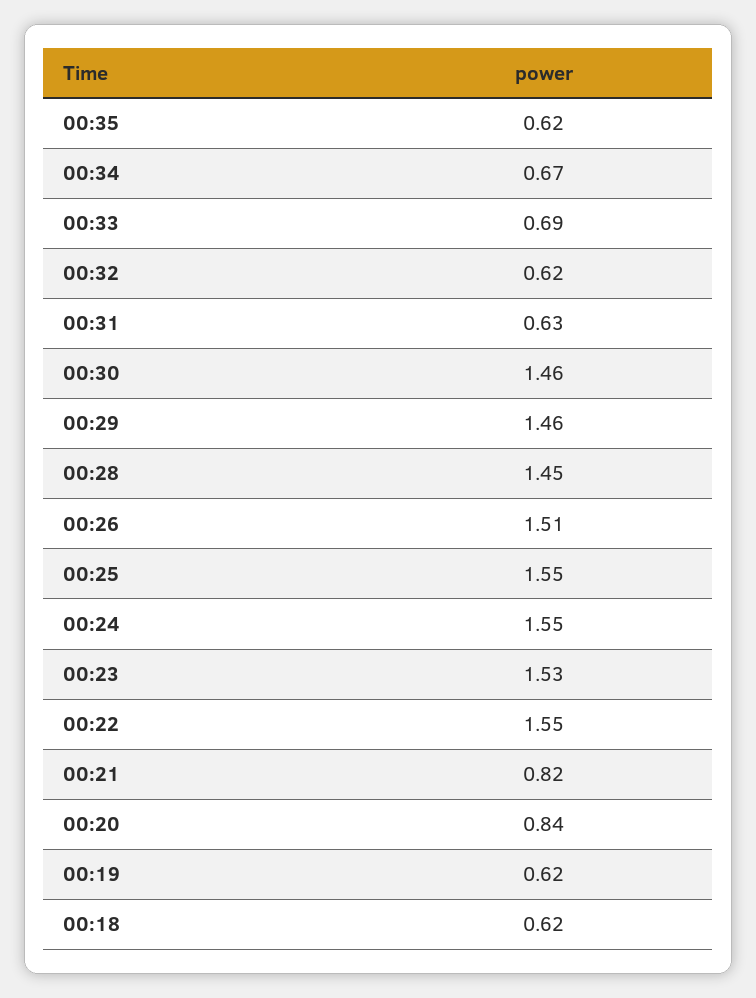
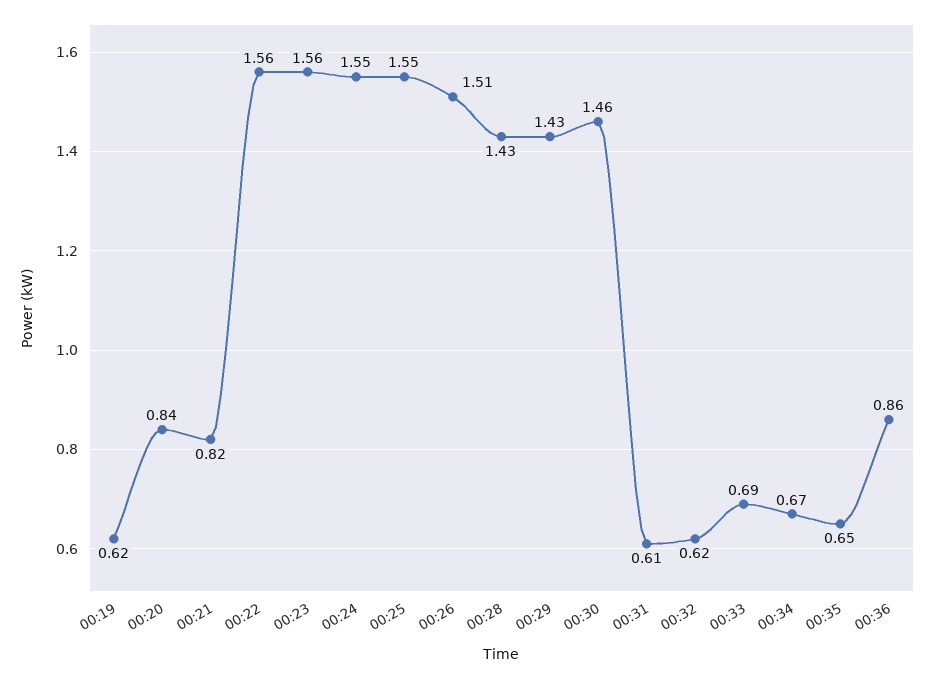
00:35: 0.62 -> 0.65
00:31: 0.63 -> 0.61
00:29: 1.46 -> 1.43
00:28: 1.45 -> 1.43
00:23: 1.53 -> 1.56
00:22: 1.55 -> 1.56
00:18: 0.62 -> none
00:36: none -> 0.86

